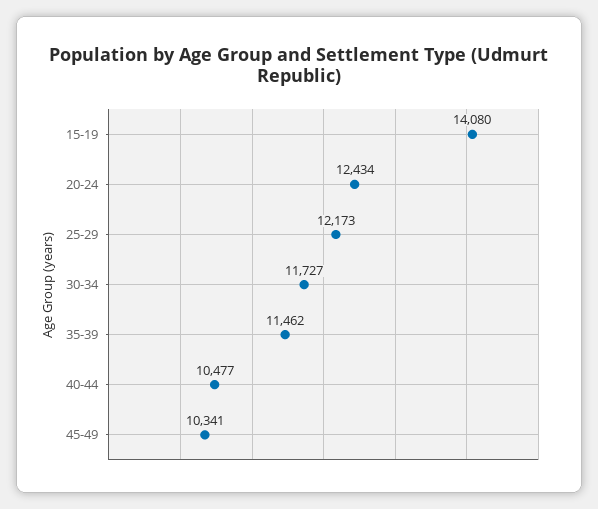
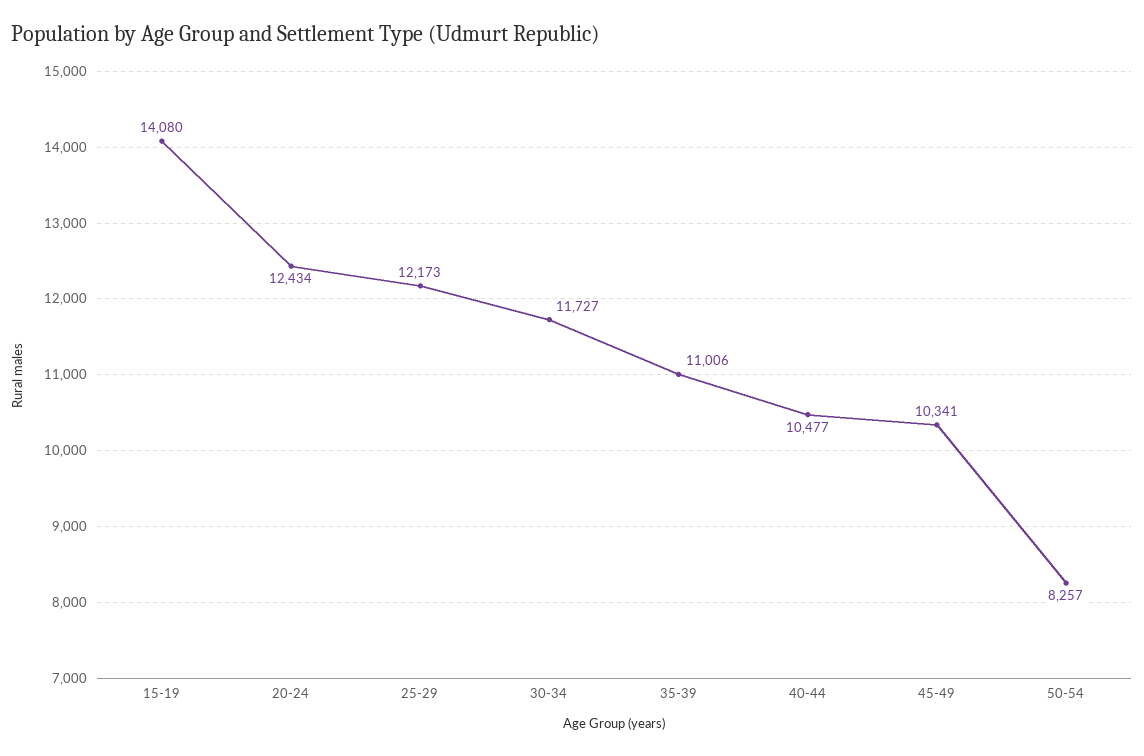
35-39: 11462 -> 11006
50-54: none -> 8257

